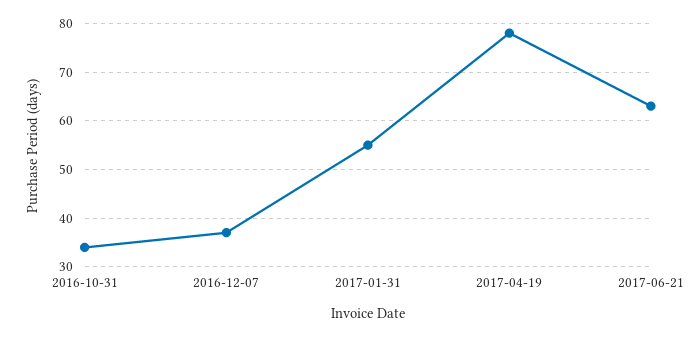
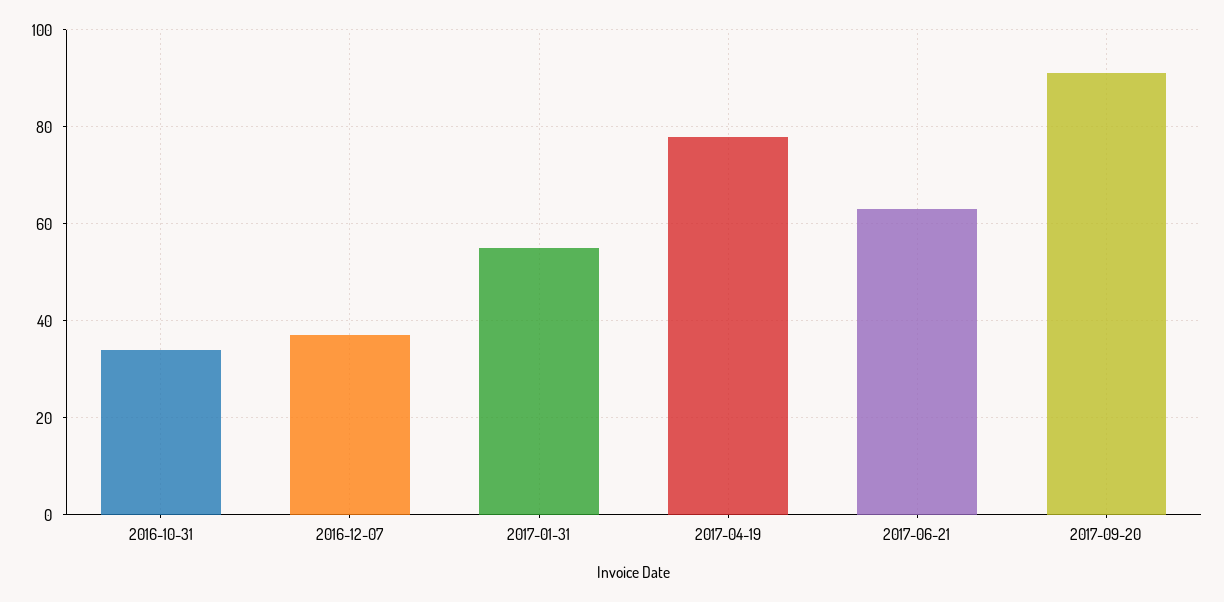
2017-09-20: none -> 90

